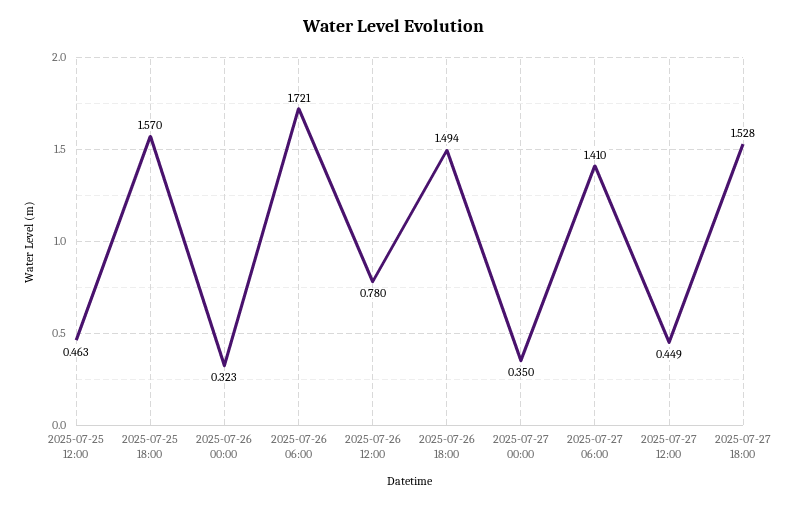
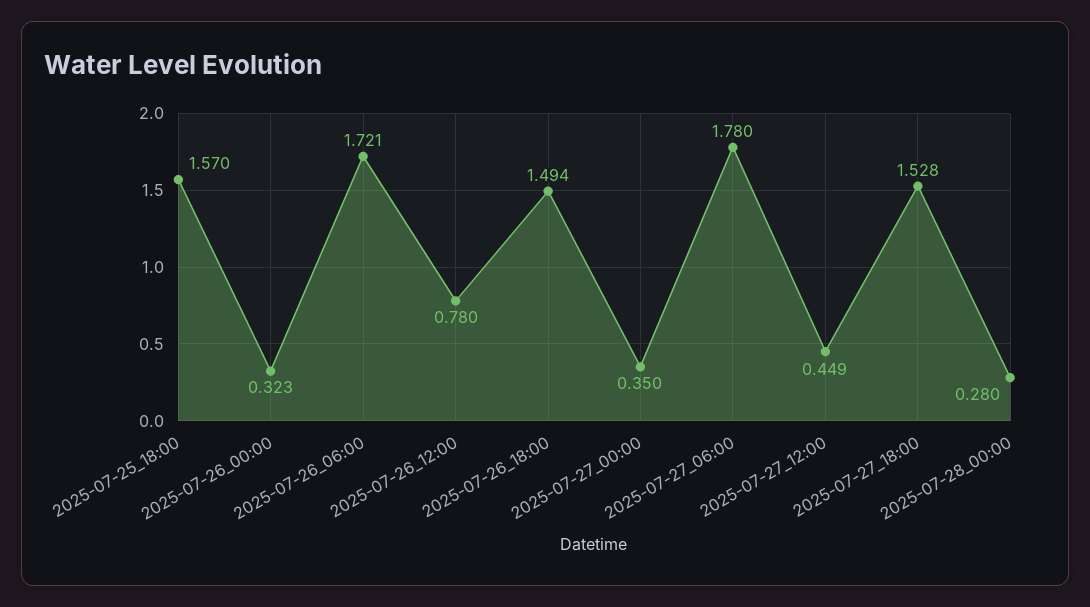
2025-07-25 12:00: 0.463 -> none
2025-07-27 06:00: 1.41 -> 1.78
2025-07-28_00:00: none -> 0.28

